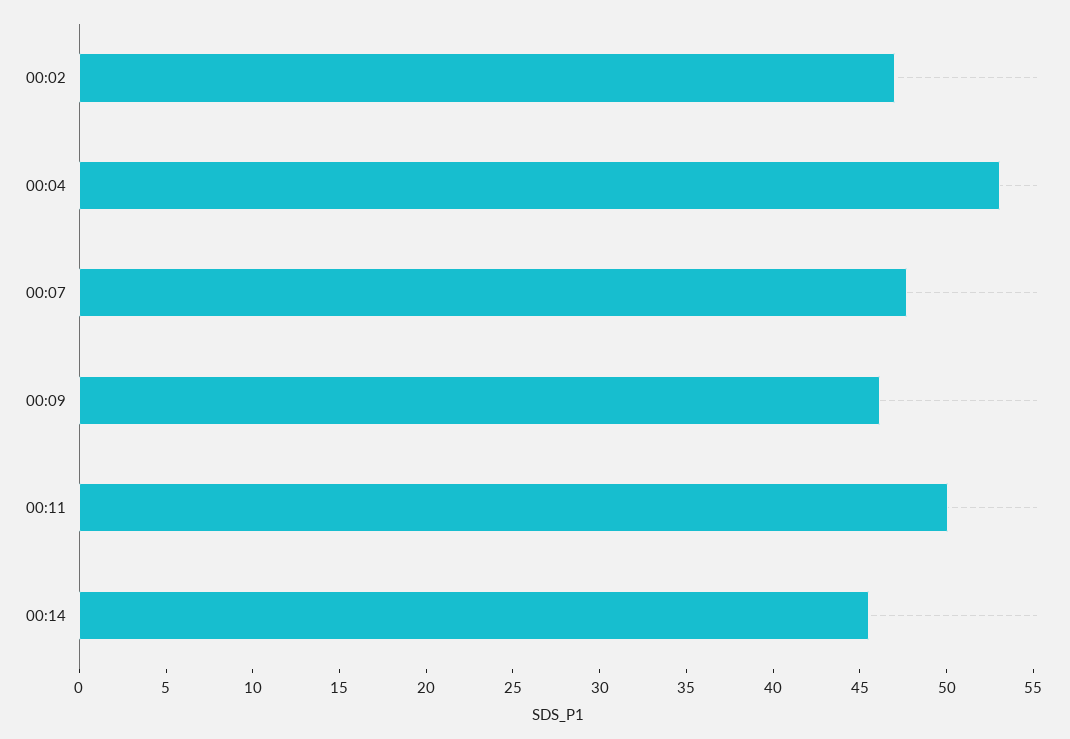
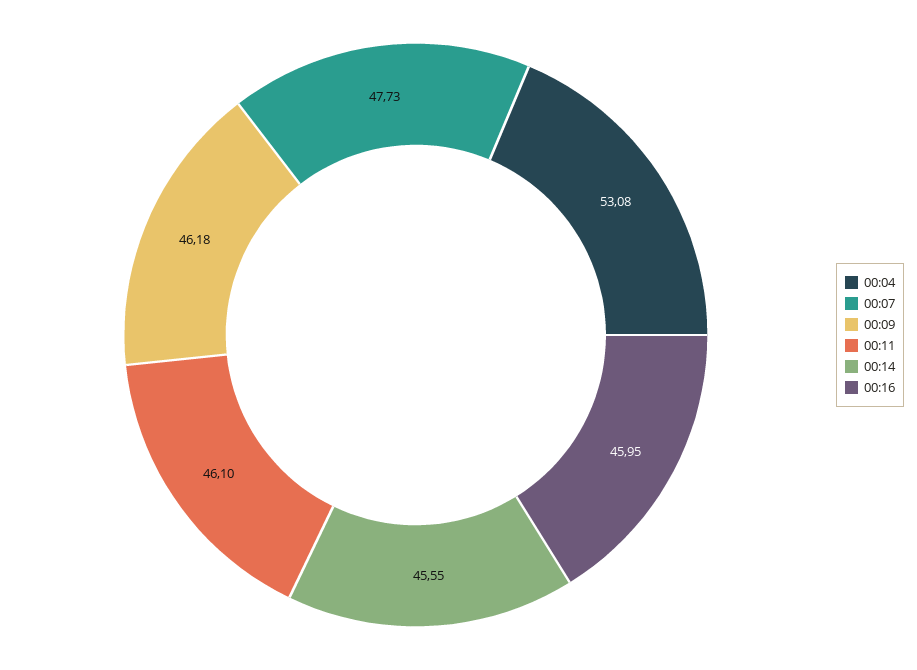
00:02: 47 -> none
00:11: 50 -> 46.1
00:16: none -> 45.95

